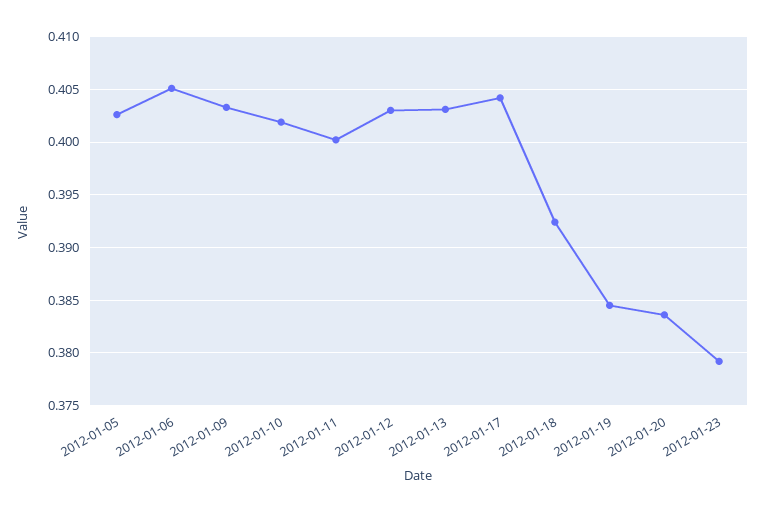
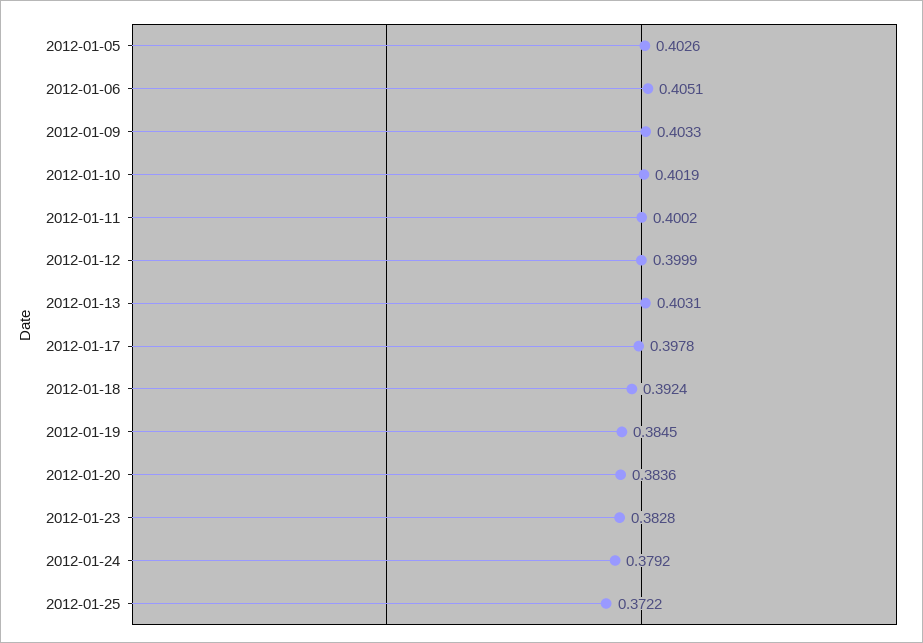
2012-01-12: 0.403 -> 0.3999
2012-01-17: 0.404 -> 0.3978
2012-01-23: 0.379 -> 0.3828
2012-01-24: none -> 0.3792
2012-01-25: none -> 0.3722

